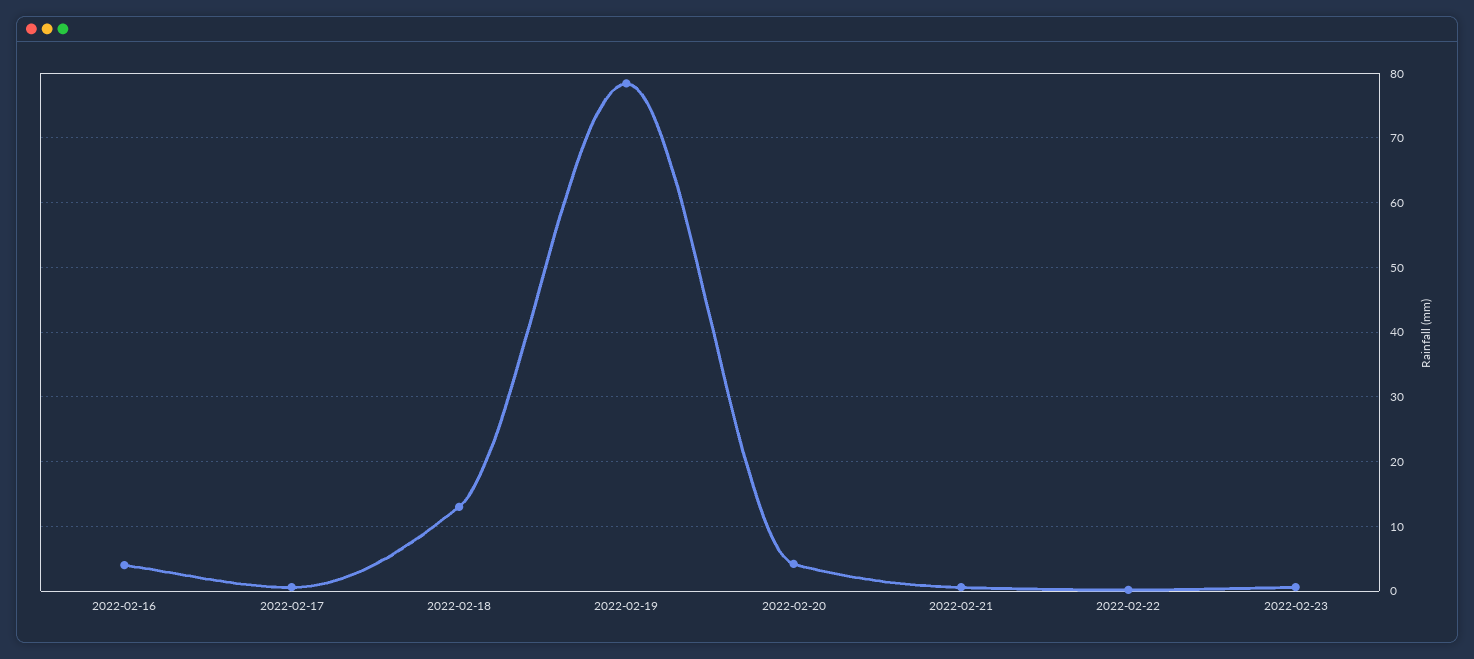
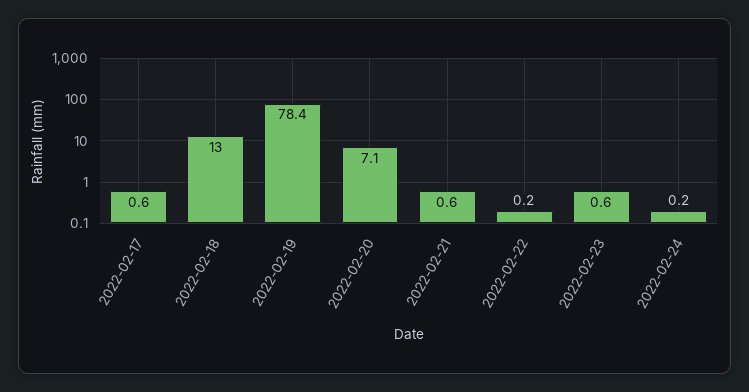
2022-02-16: 4 -> none
2022-02-20: 4 -> 7.1
2022-02-24: none -> 0.2

